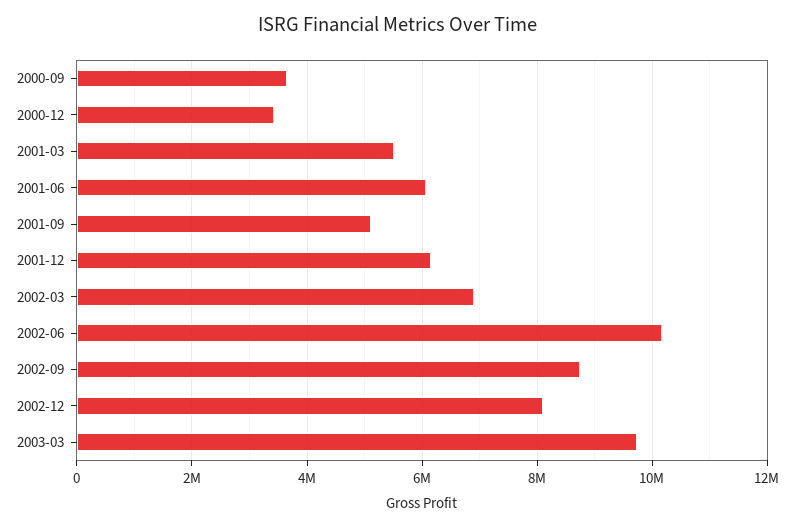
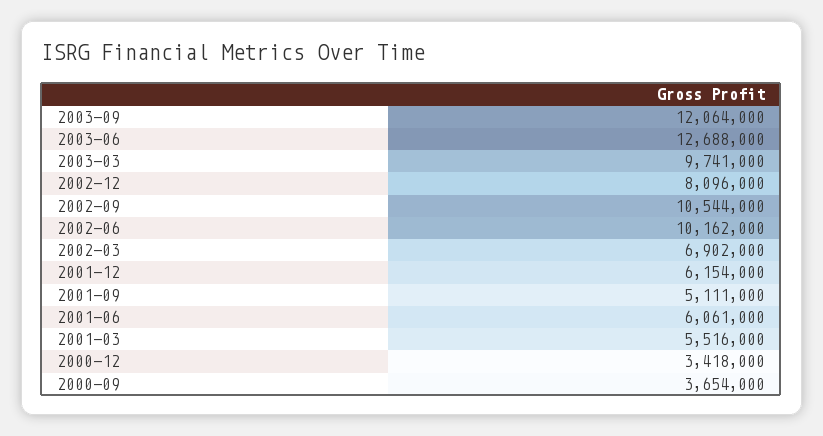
2002-09: 8800000 -> 10544000
2003-09: none -> 12064000
2003-06: none -> 12688000

